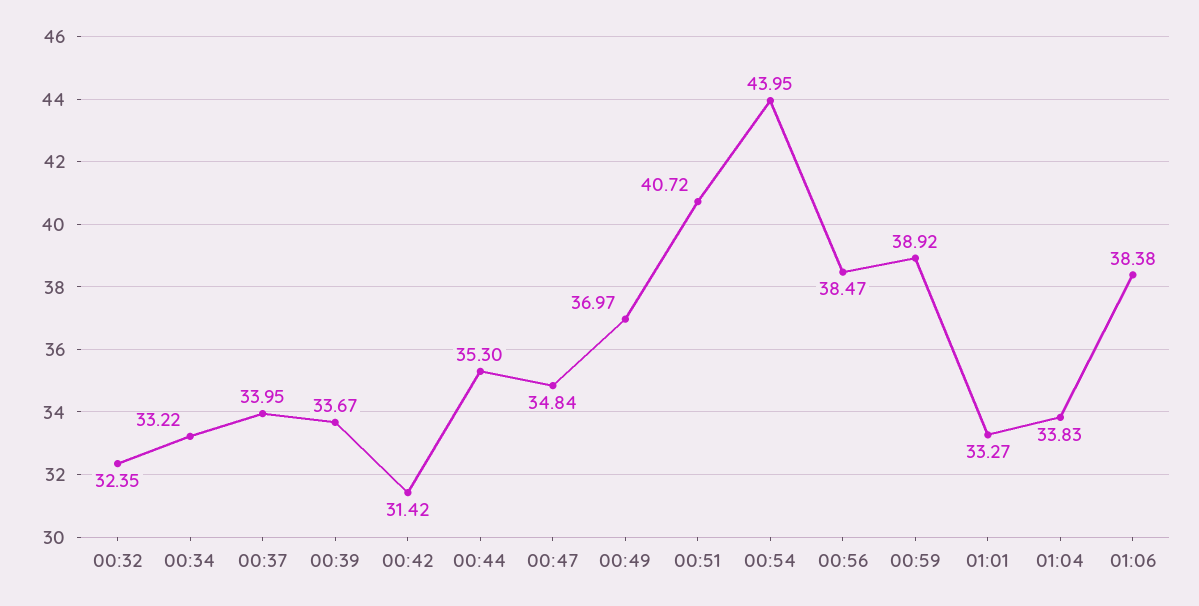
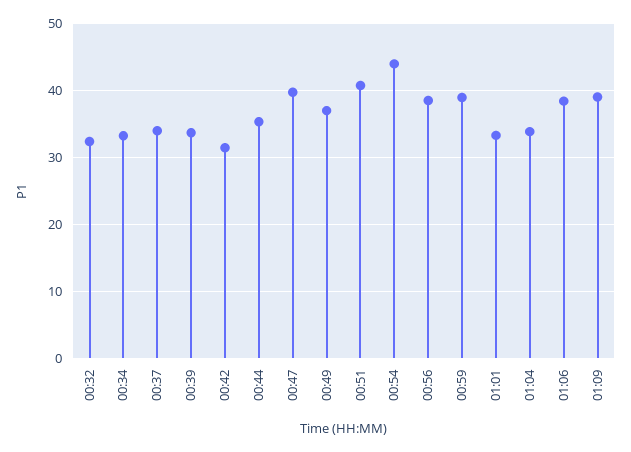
00:47: 34.84 -> 40
01:09: none -> 39

